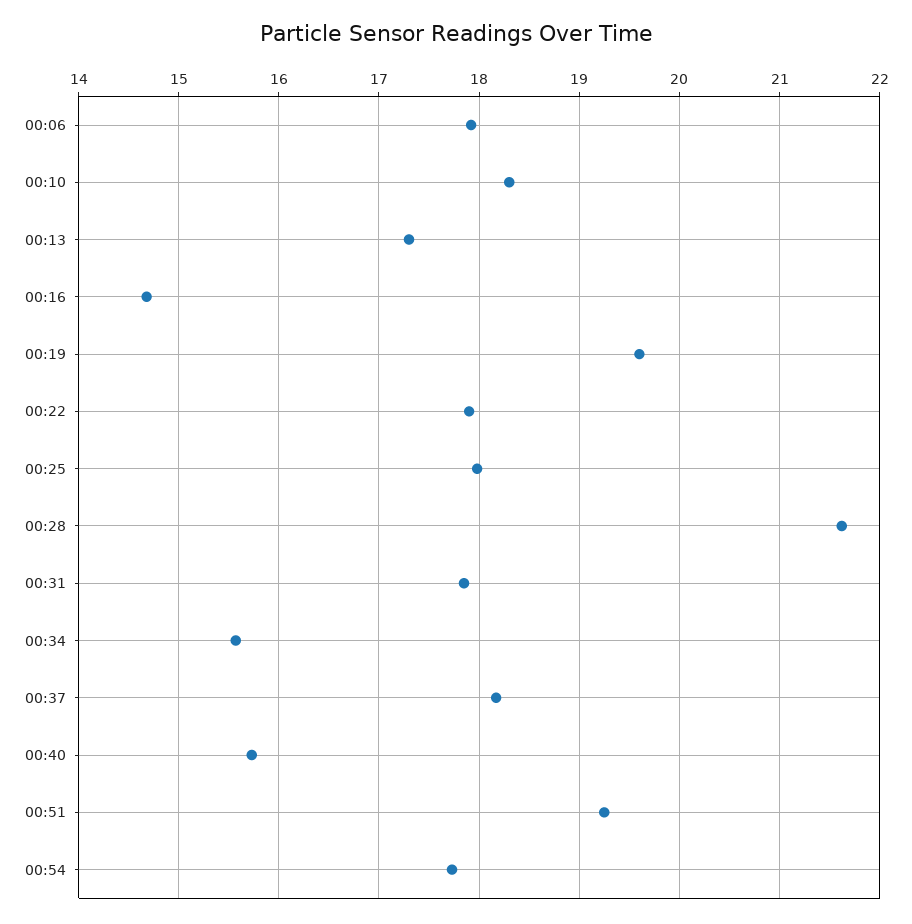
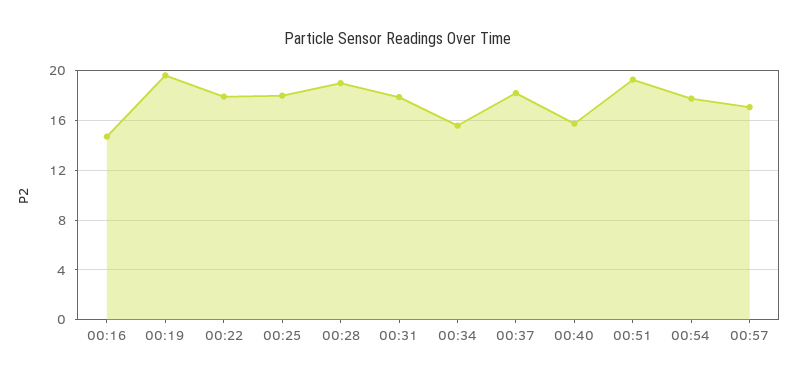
00:06: 17.9 -> none
00:10: 18.3 -> none
00:13: 17.3 -> none
00:28: 21.6 -> 19
00:57: none -> 17

